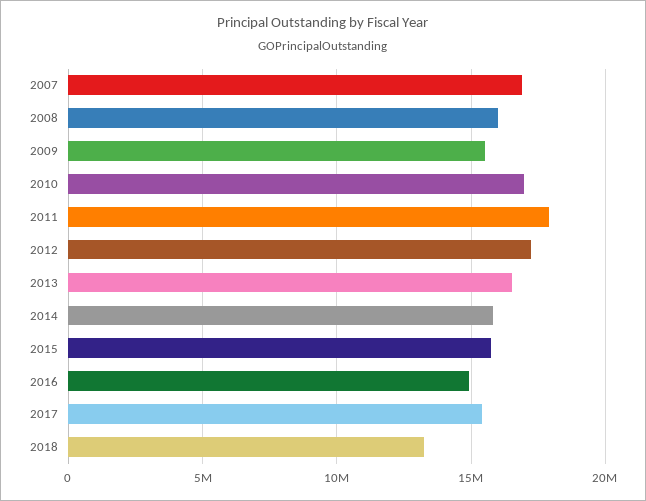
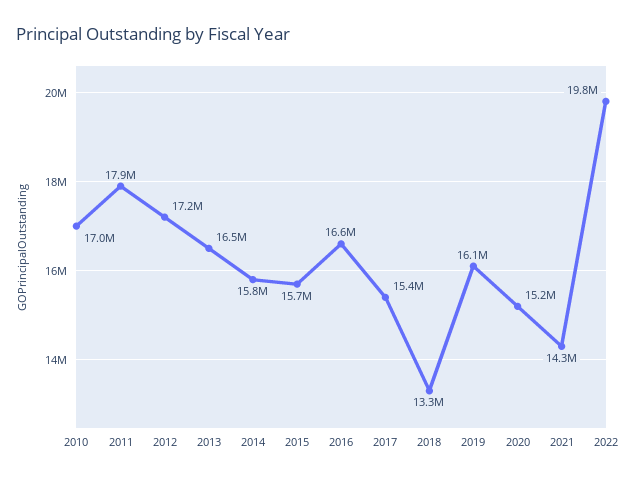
2007: 17000000 -> none
2008: 16000000 -> none
2009: 15500000 -> none
2016: 15000000 -> 16600000
2019: none -> 16100000
2020: none -> 15200000
2021: none -> 14300000
2022: none -> 19800000

